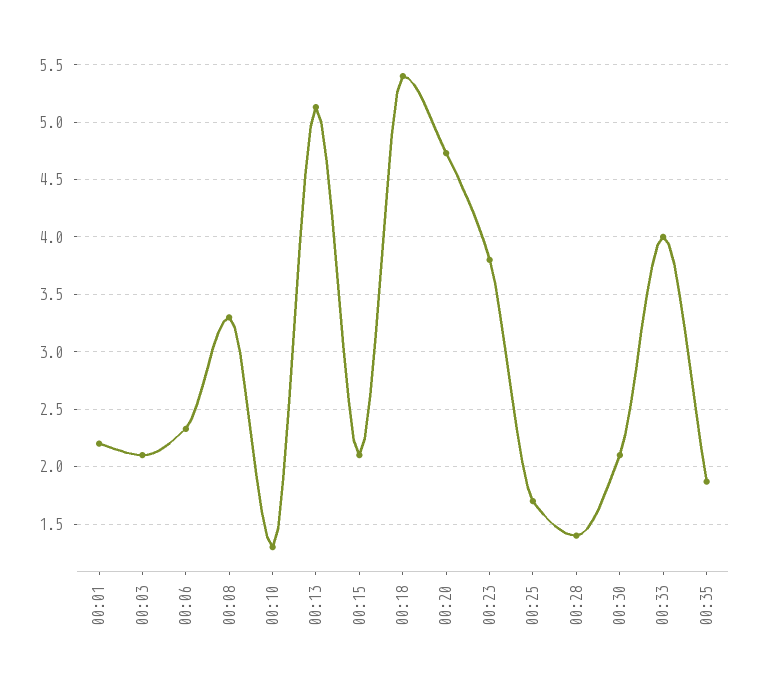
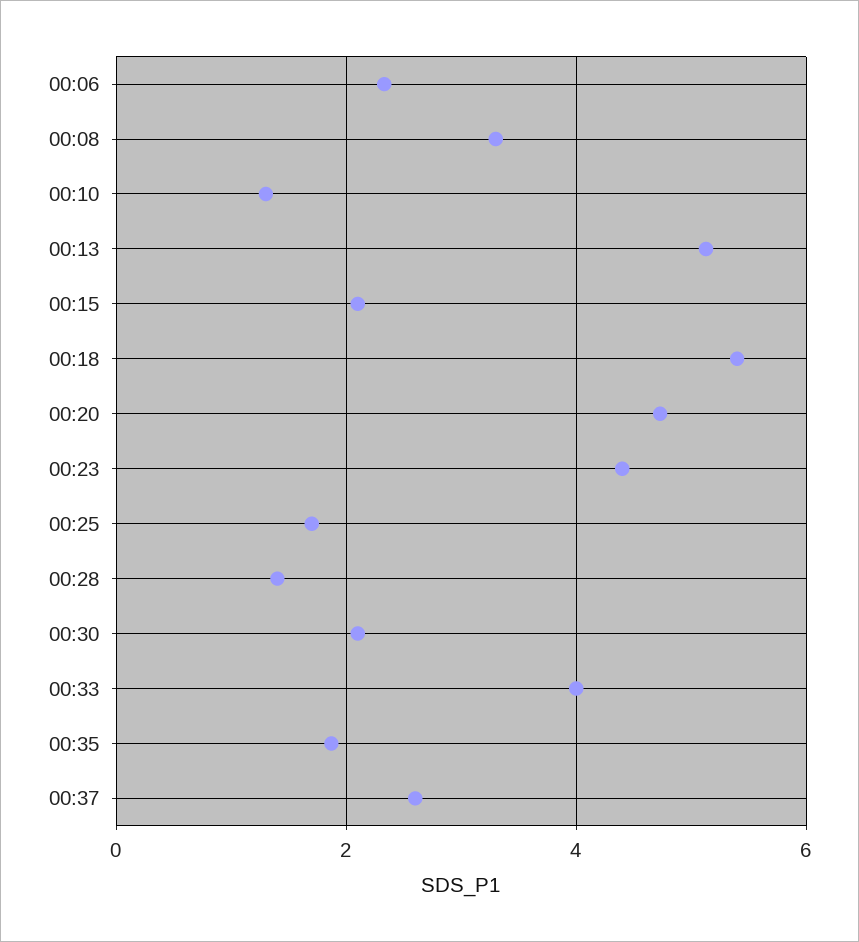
00:01: 2.2 -> none
00:03: 2.1 -> none
00:23: 3.8 -> 4.4
00:37: none -> 2.6

